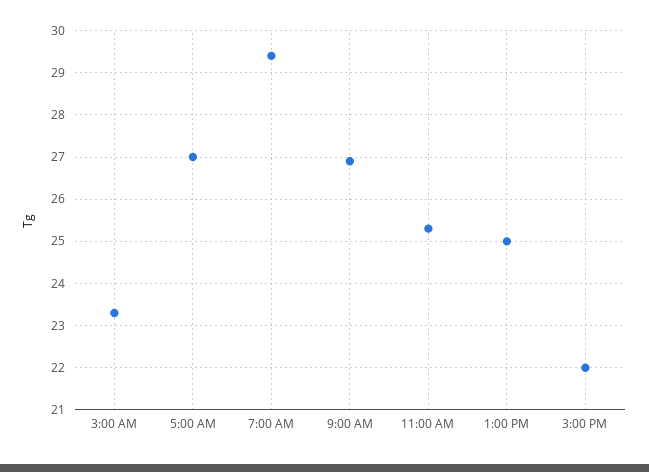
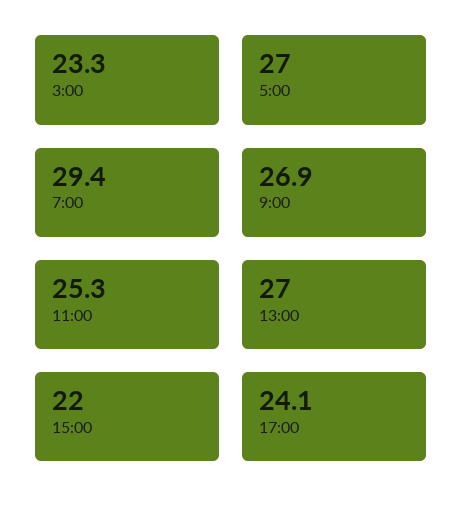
1:00 PM: 25 -> 27
17:00: none -> 24.1

